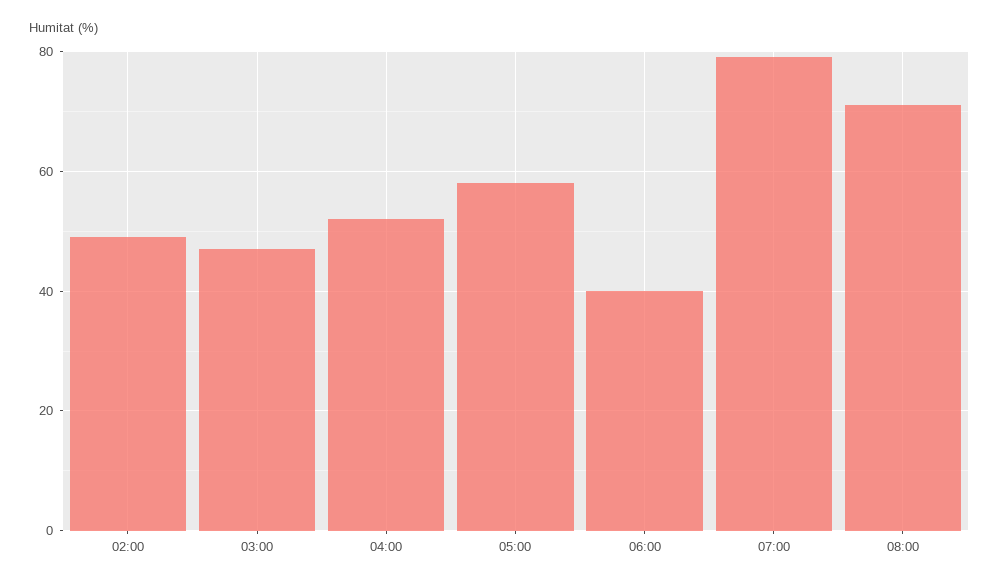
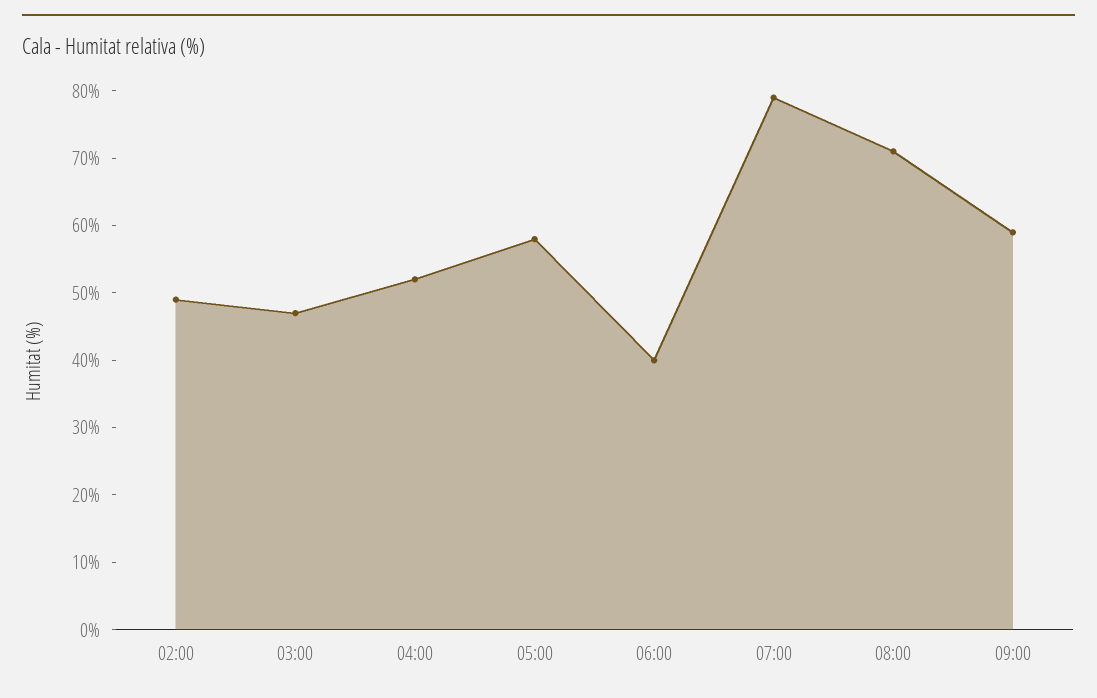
09:00: none -> 60

